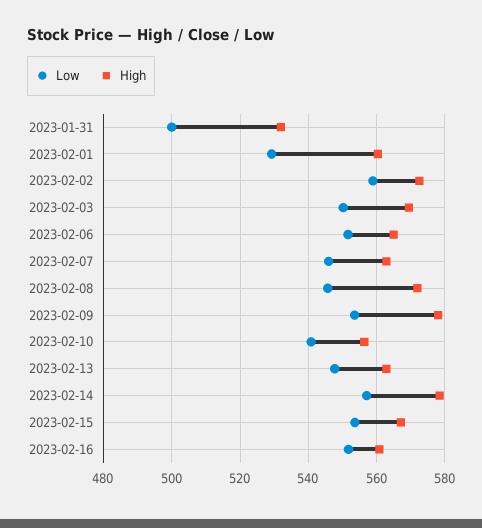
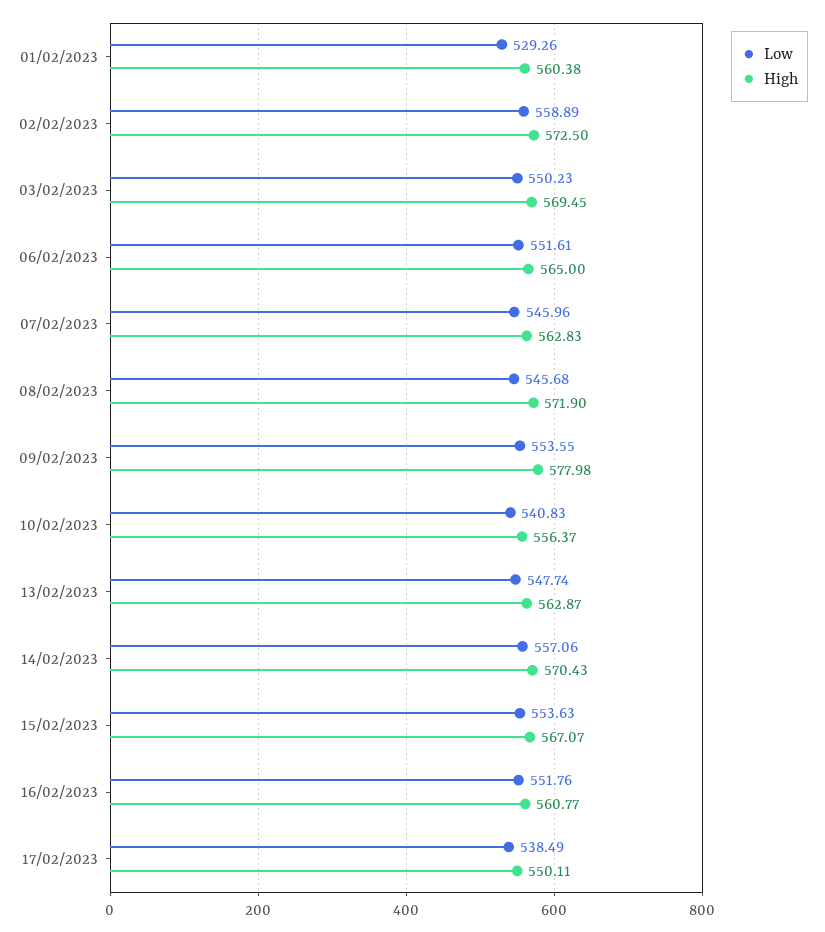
Low, 2023-01-31: 500 -> none
High, 2023-01-31: 532 -> none
High, 2023-02-14: 578 -> 570.43
Low, 17/02/2023: none -> 538.49
High, 17/02/2023: none -> 550.11

